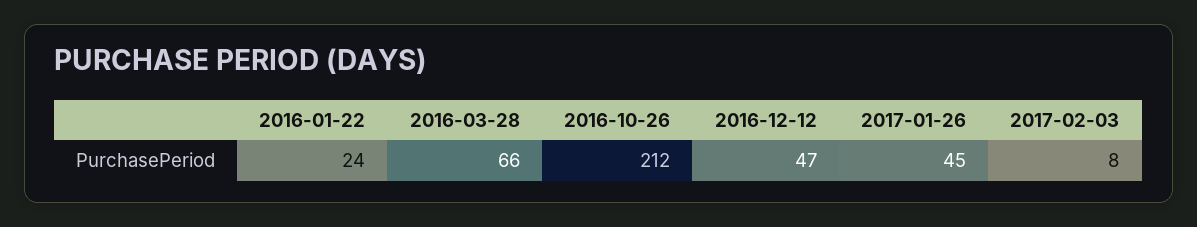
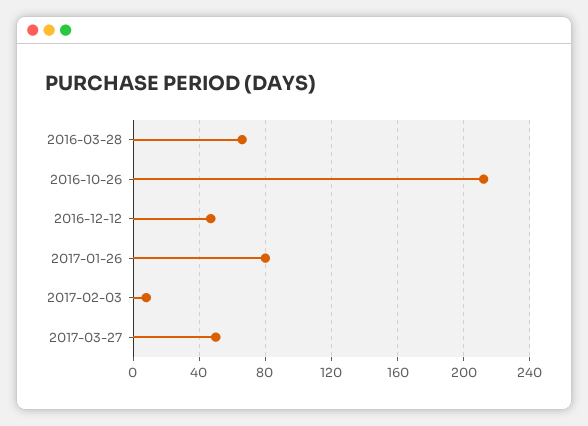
2016-01-22: 24 -> none
2017-01-26: 45 -> 80
2017-03-27: none -> 50

